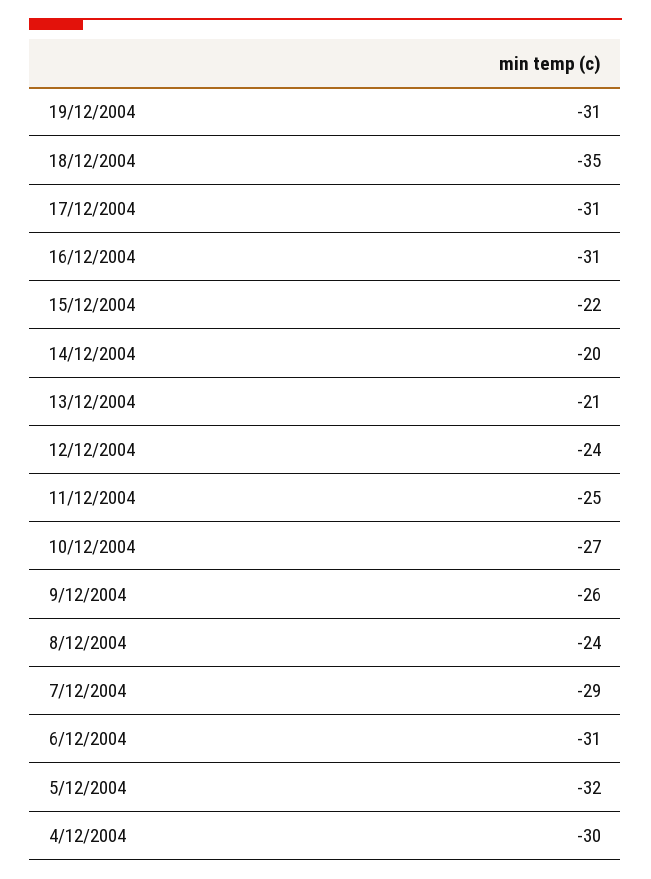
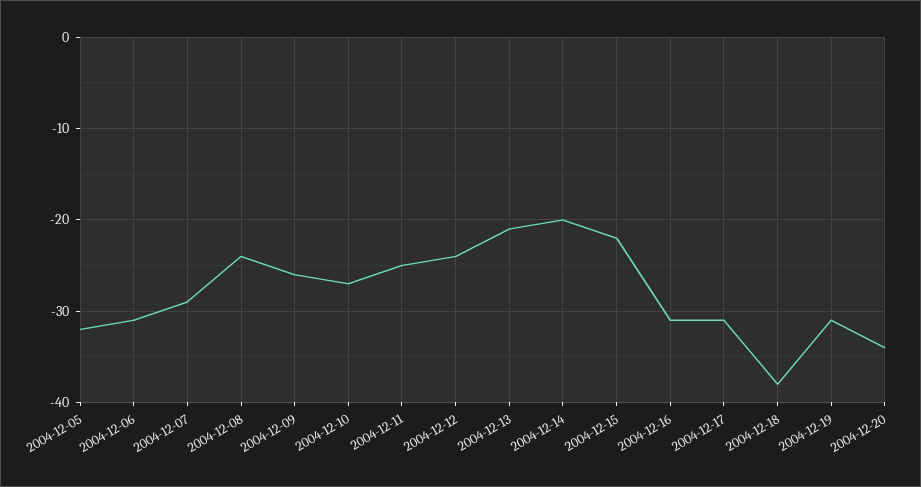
18/12/2004: -35 -> -38
4/12/2004: -30 -> none
2004-12-20: none -> -34

